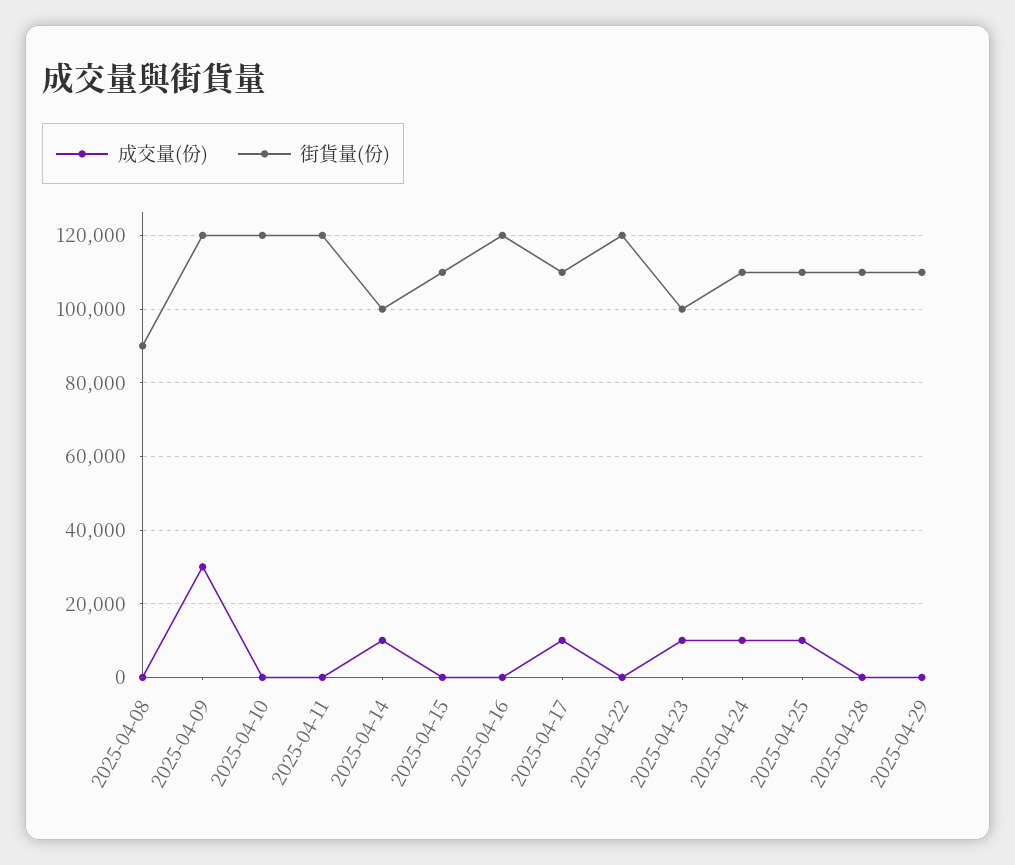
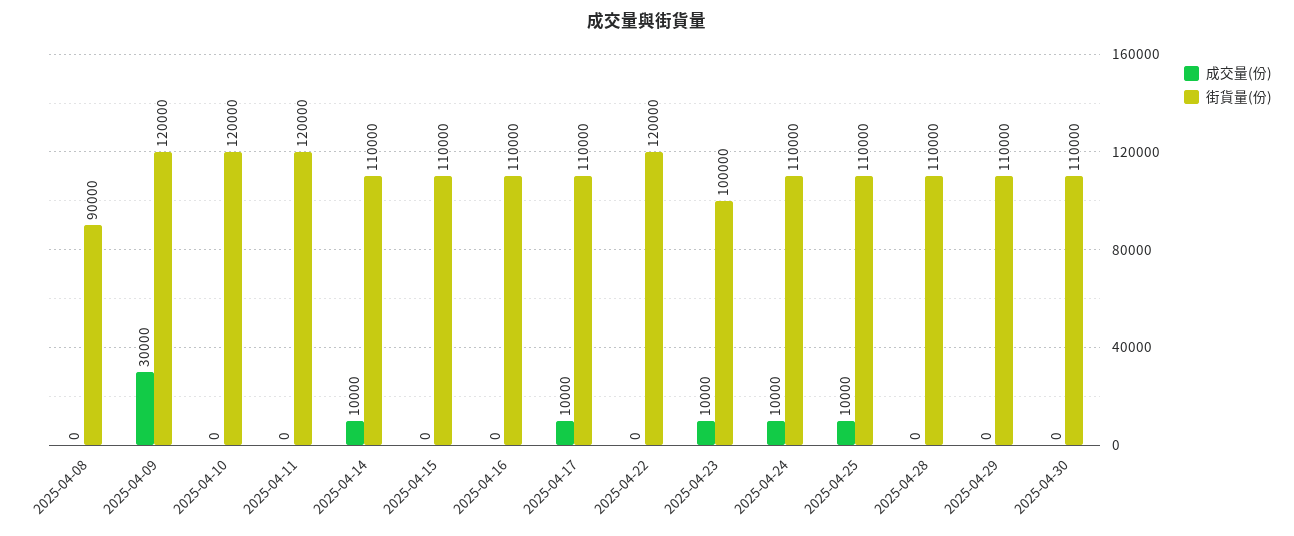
街貨量(份), 2025-04-14: 100000 -> 110000
街貨量(份), 2025-04-16: 120000 -> 110000
成交量(份), 2025-04-30: none -> 0
街貨量(份), 2025-04-30: none -> 110000

